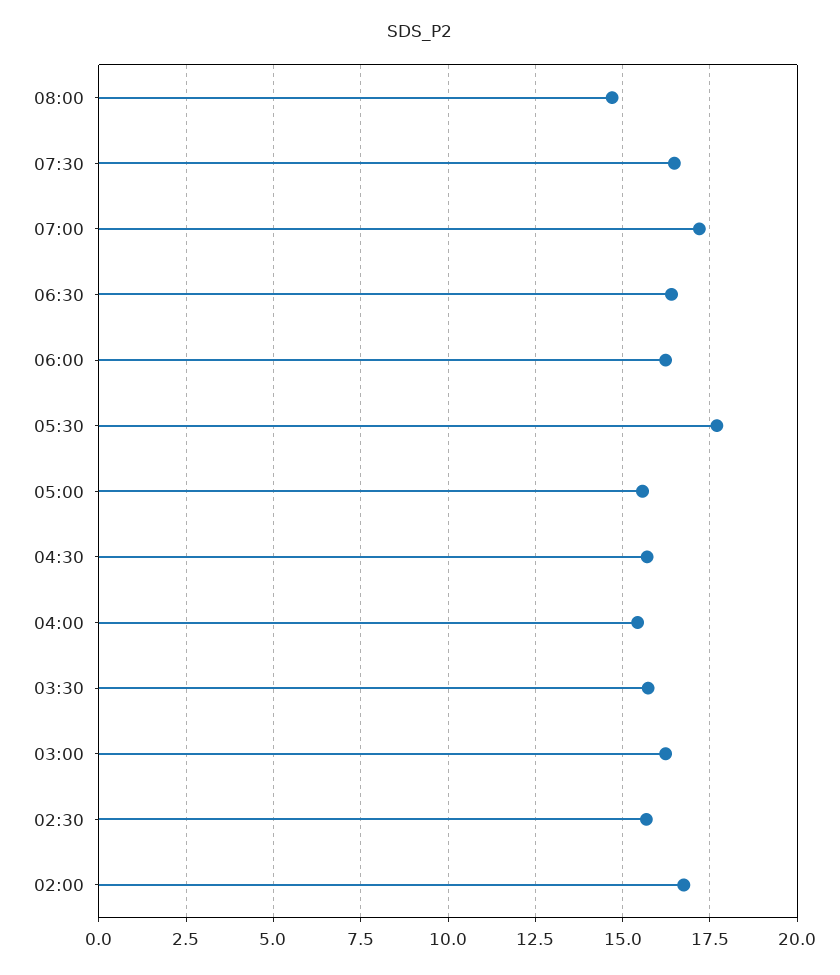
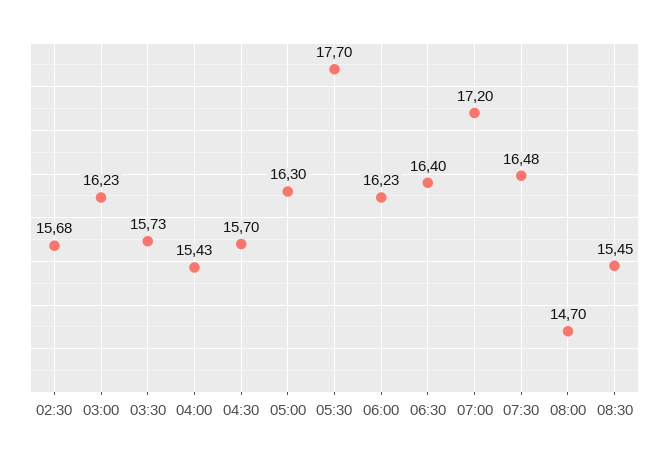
05:00: 15.5 -> 16.3
02:00: 16.75 -> none
08:30: none -> 15.45

